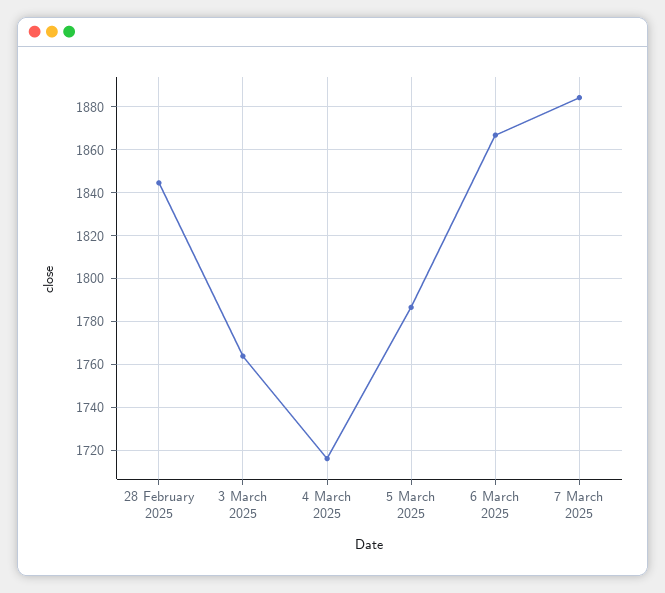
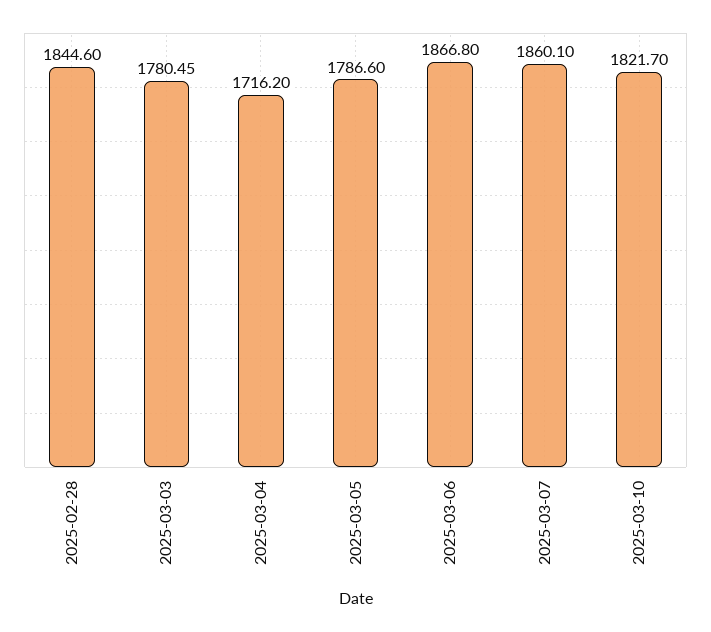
3 March 2025: 1765 -> 1780.45
7 March 2025: 1885 -> 1860.1
2025-03-10: none -> 1821.7

